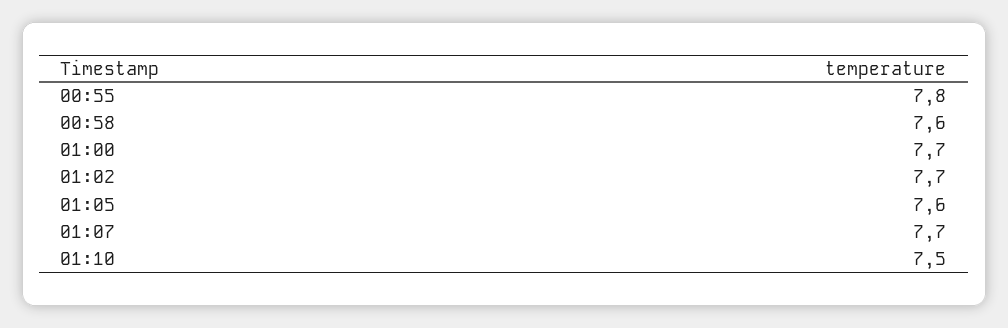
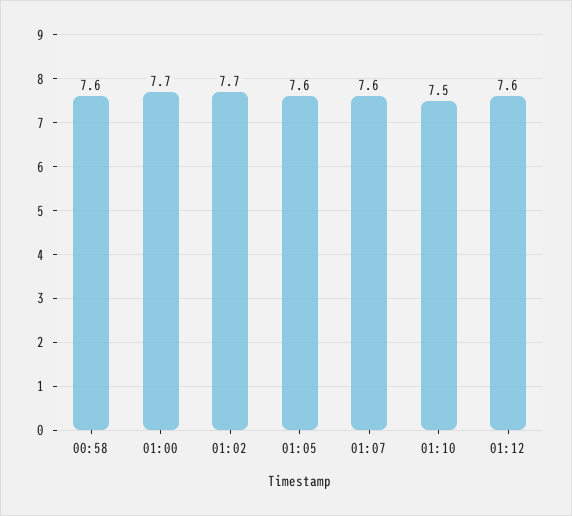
00:55: 7.8 -> none
01:07: 7.7 -> 7.6
01:12: none -> 7.6

